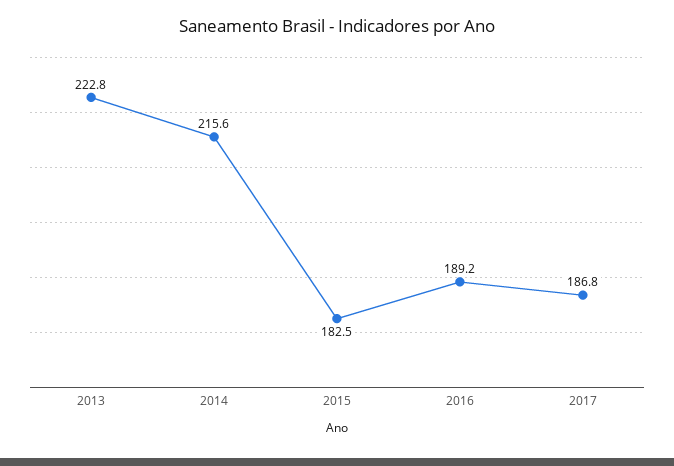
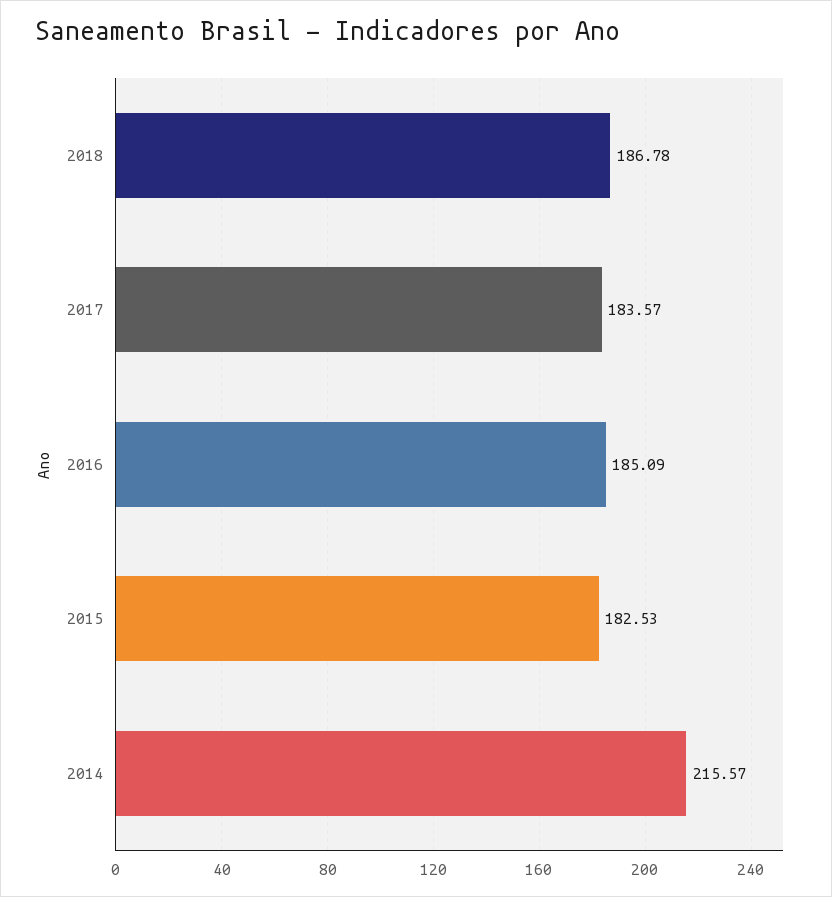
2013: 222.8 -> none
2016: 189.2 -> 185.09
2017: 186.8 -> 183.57
2018: none -> 186.78

